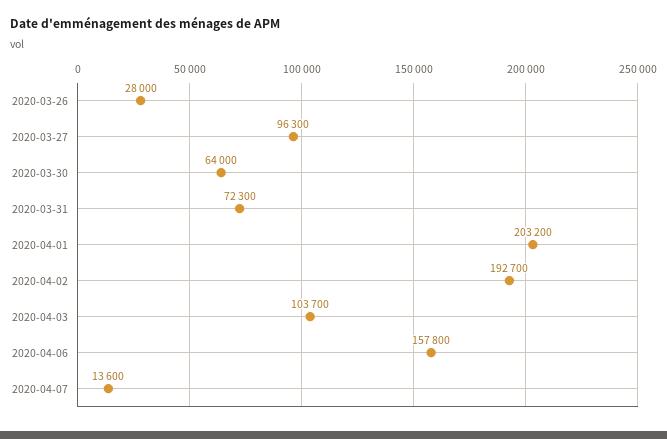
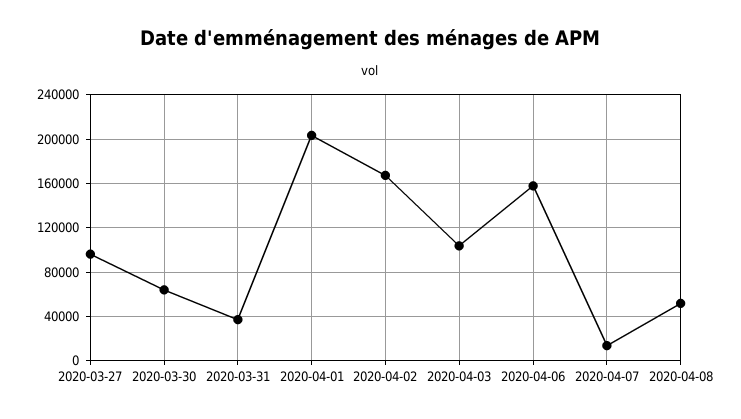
2020-03-26: 28000 -> none
2020-03-31: 72300 -> 40000
2020-04-02: 192700 -> 170000
2020-04-08: none -> 50000

